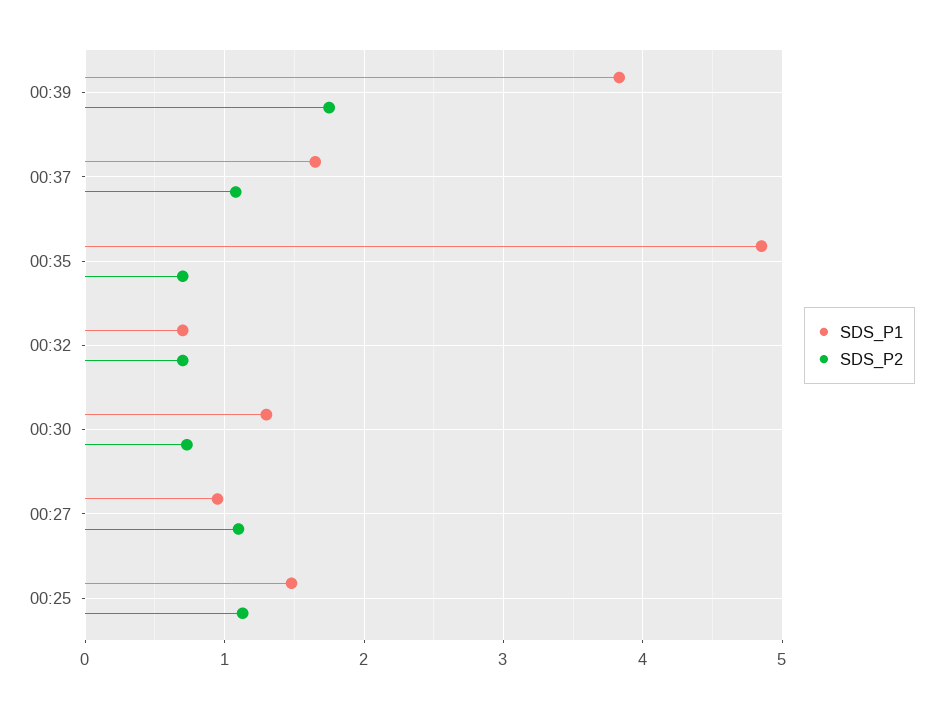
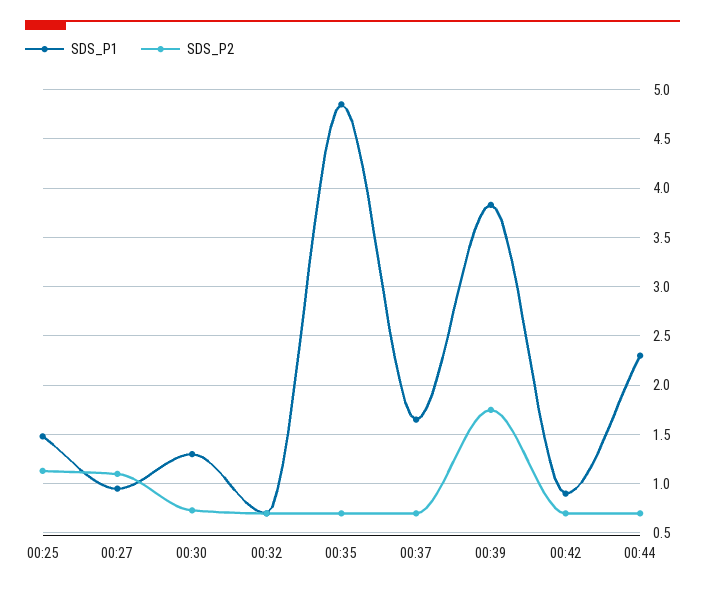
SDS_P2, 00:37: 1.1 -> 0.7
SDS_P1, 00:42: none -> 0.9
SDS_P2, 00:42: none -> 0.7
SDS_P1, 00:44: none -> 2.3
SDS_P2, 00:44: none -> 0.7

